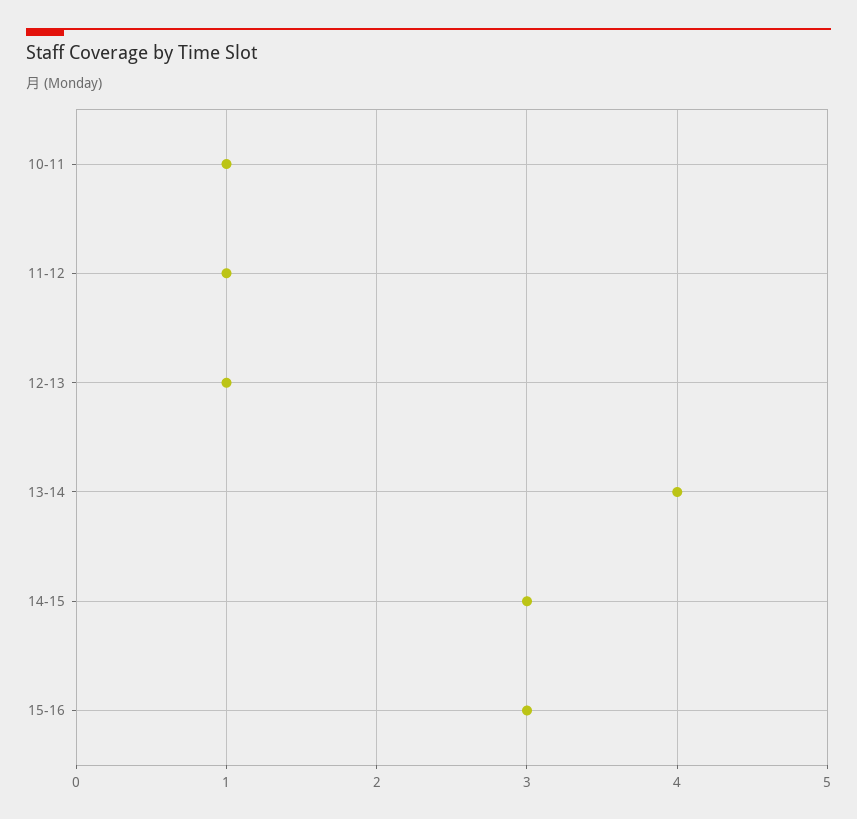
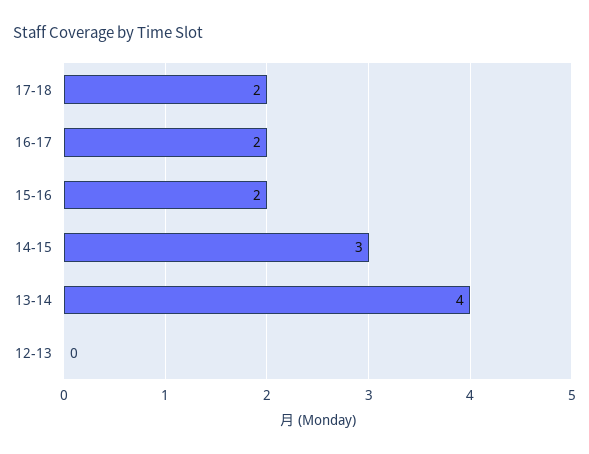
10-11: 1 -> none
11-12: 1 -> none
12-13: 1 -> 0
15-16: 3 -> 2
17-18: none -> 2
16-17: none -> 2

